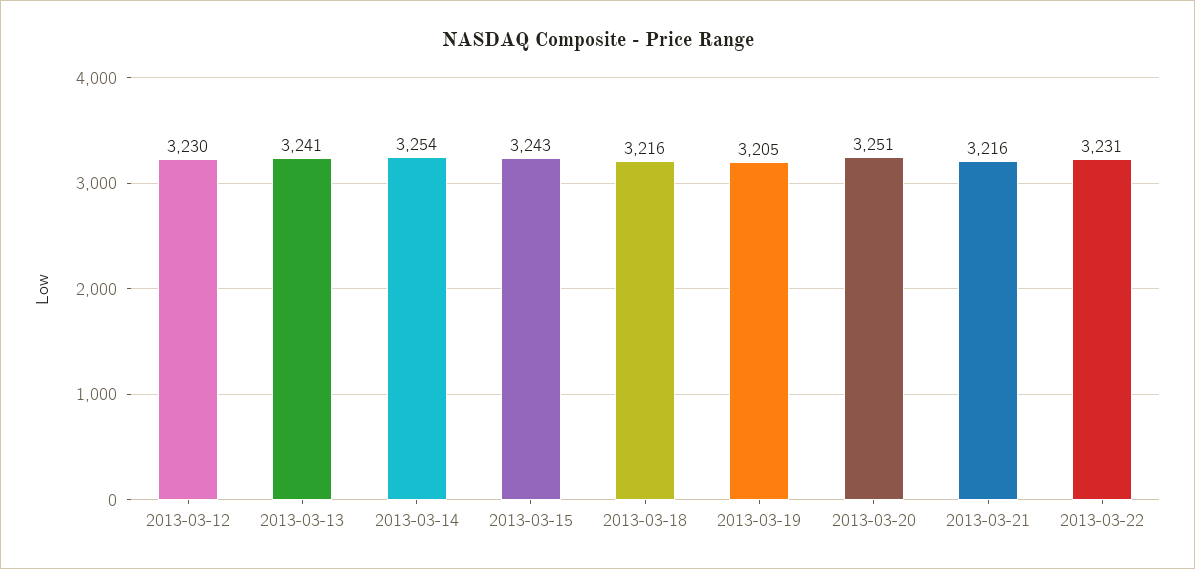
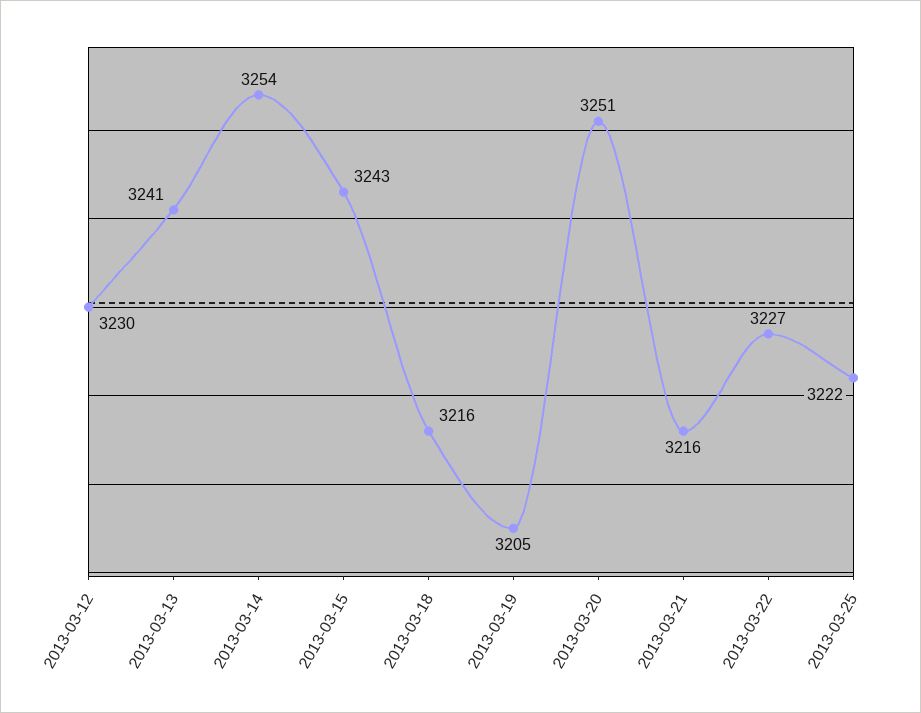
2013-03-22: 3231 -> 3227
2013-03-25: none -> 3222

